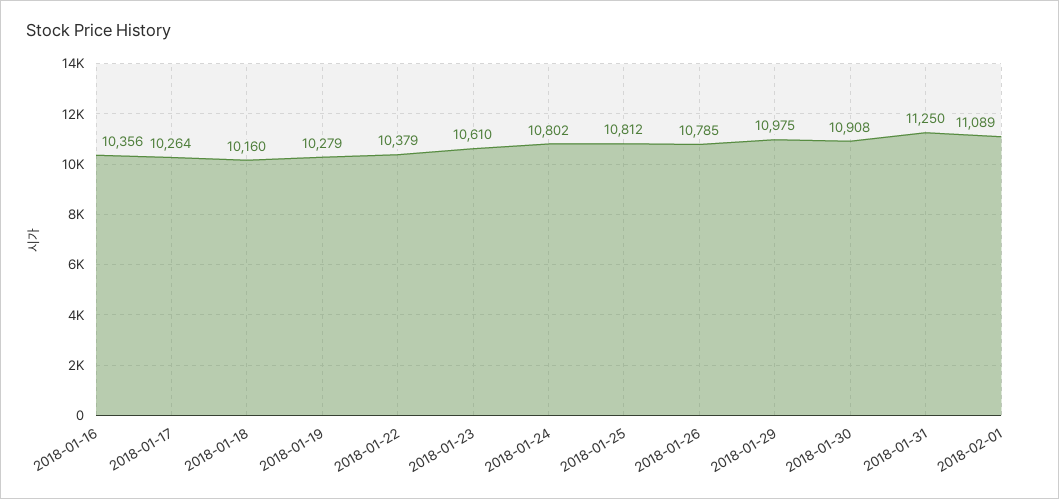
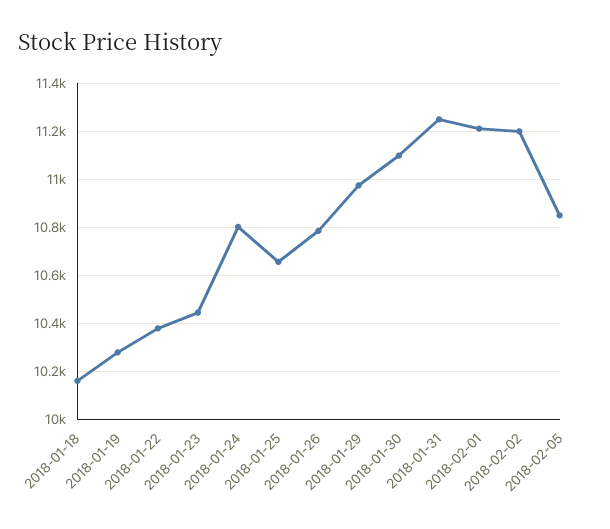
2018-01-16: 10356 -> none
2018-01-17: 10264 -> none
2018-01-23: 10610 -> 10450
2018-01-25: 10812 -> 10650
2018-01-30: 10908 -> 11100
2018-02-01: 11089 -> 11200
2018-02-02: none -> 11200
2018-02-05: none -> 10850

